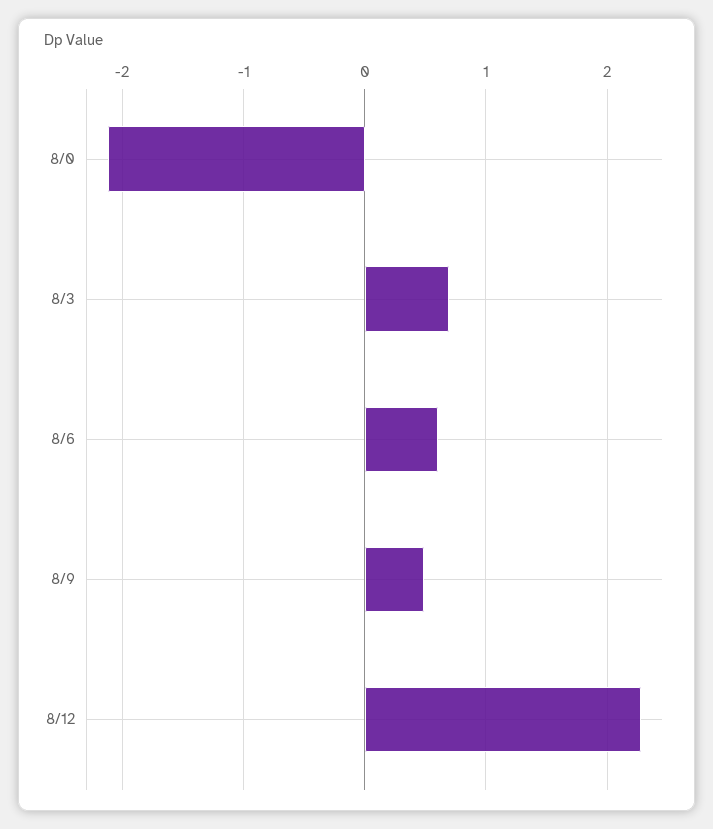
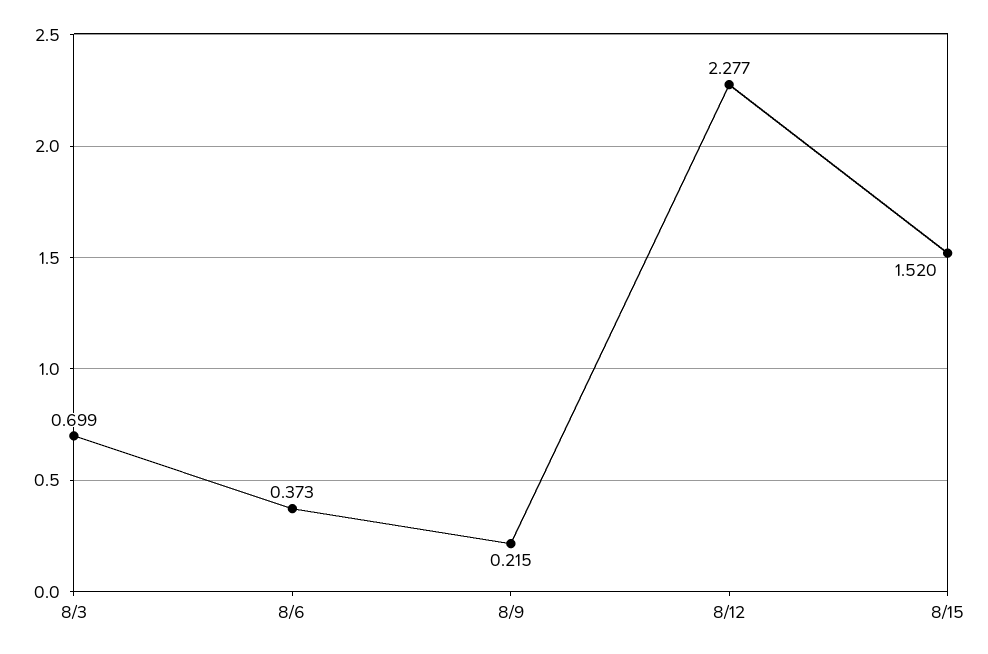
8/0: -2.1 -> none
8/6: 0.6 -> 0.373
8/9: 0.5 -> 0.215
8/15: none -> 1.52

